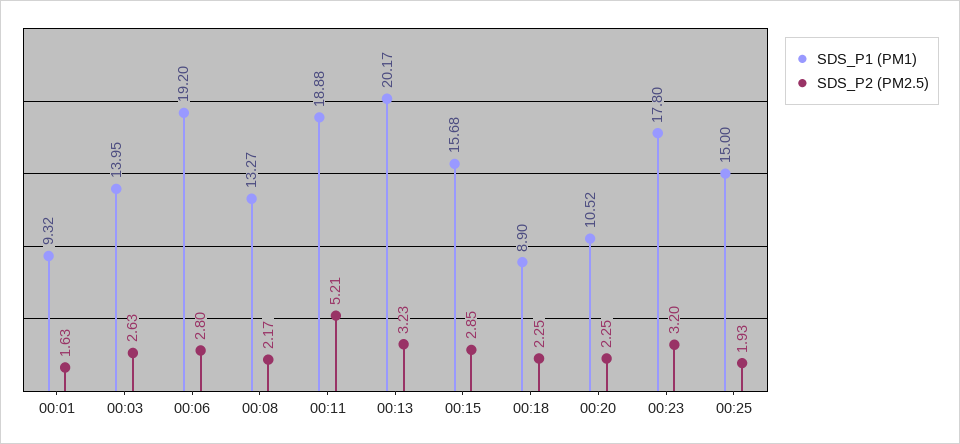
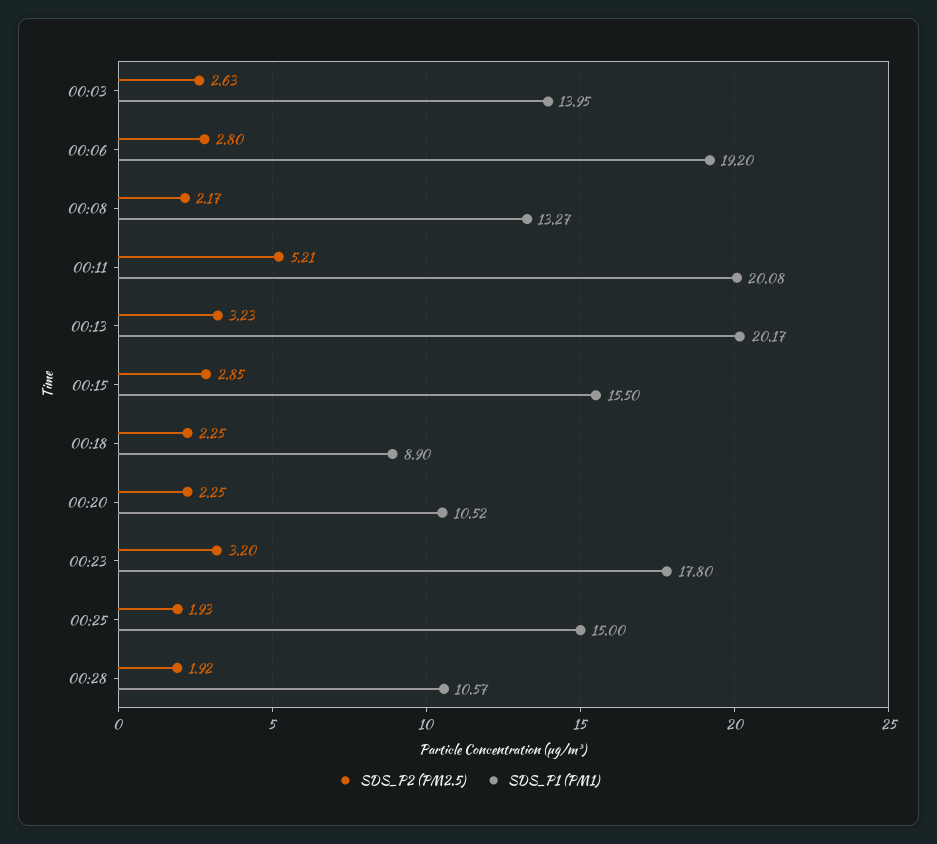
SDS_P1 (PM1), 00:01: 9.32 -> none
SDS_P2 (PM2.5), 00:01: 1.63 -> none
SDS_P1 (PM1), 00:11: 18.88 -> 20.08
SDS_P1 (PM1), 00:15: 15.68 -> 15.5
SDS_P2 (PM2.5), 00:28: none -> 1.92
SDS_P1 (PM1), 00:28: none -> 10.57

